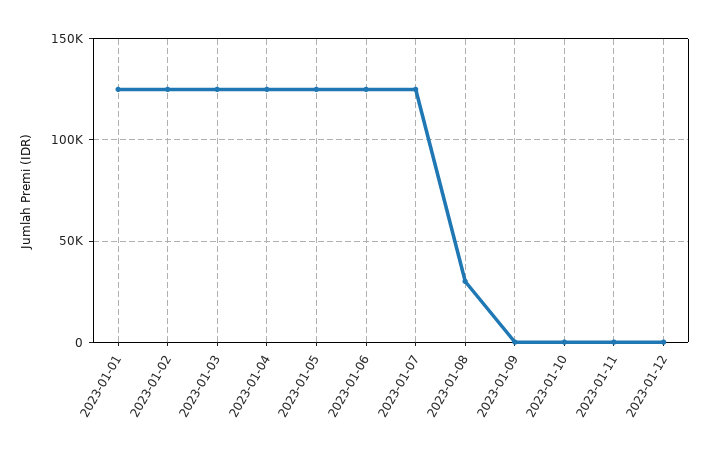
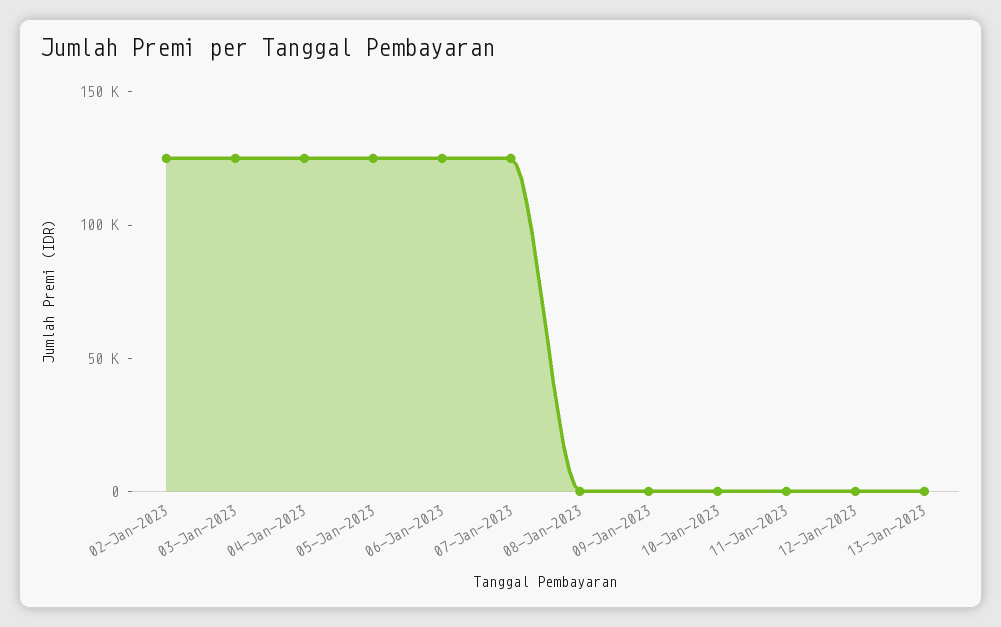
2023-01-01: 125000 -> none
2023-01-08: 30000 -> 0
13-Jan-2023: none -> 0

